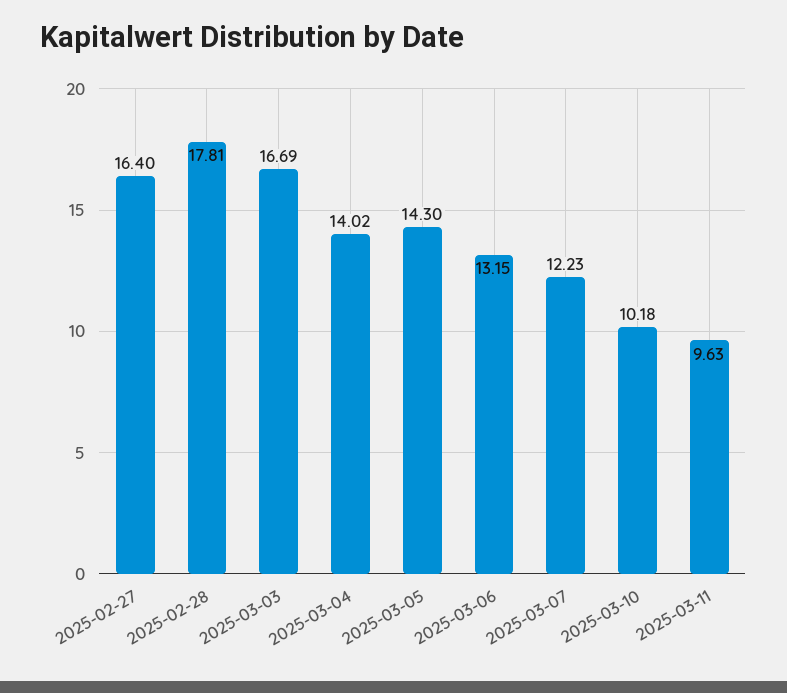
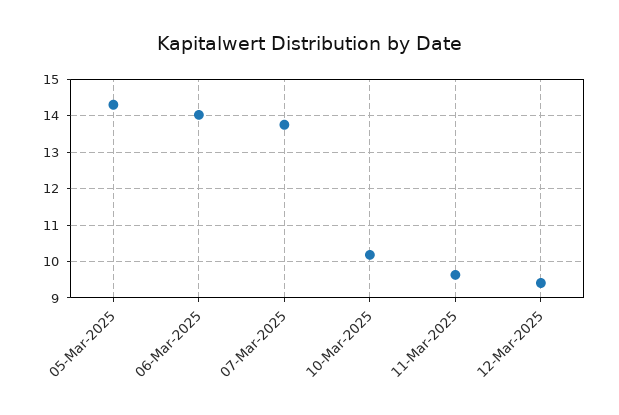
2025-02-27: 16.4 -> none
2025-02-28: 17.81 -> none
2025-03-03: 16.69 -> none
2025-03-04: 14.02 -> none
2025-03-06: 13.15 -> 14
2025-03-07: 12.23 -> 13.8
12-Mar-2025: none -> 9.4

